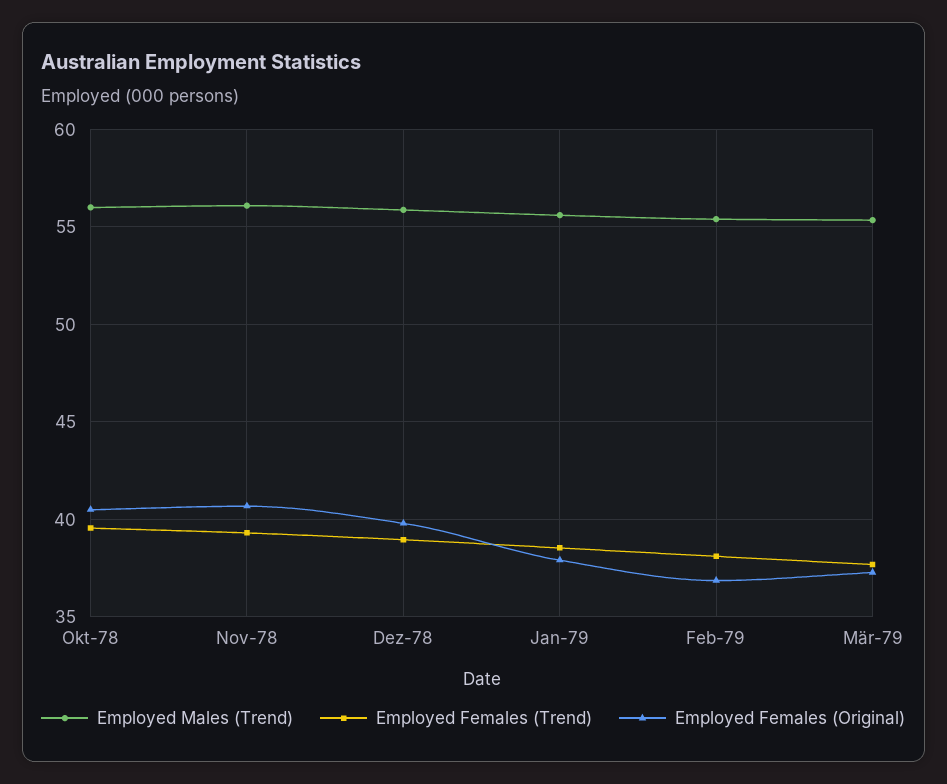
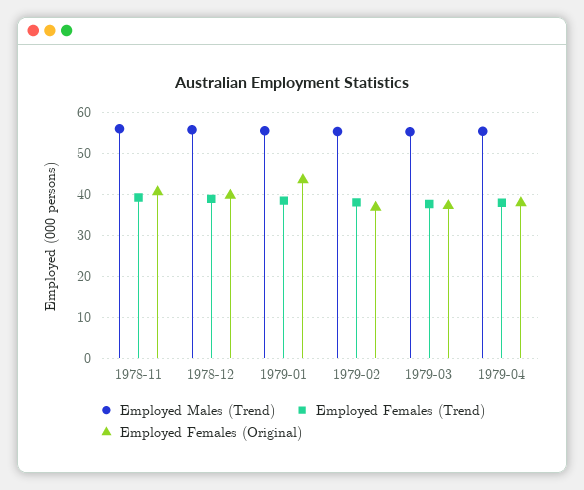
Employed Males (Trend), Okt-78: 56 -> none
Employed Females (Trend), Okt-78: 39.5 -> none
Employed Females (Original), Okt-78: 40.5 -> none
Employed Females (Original), Jan-79: 38 -> 44
Employed Males (Trend), 1979-04: none -> 56
Employed Females (Trend), 1979-04: none -> 38
Employed Females (Original), 1979-04: none -> 38

